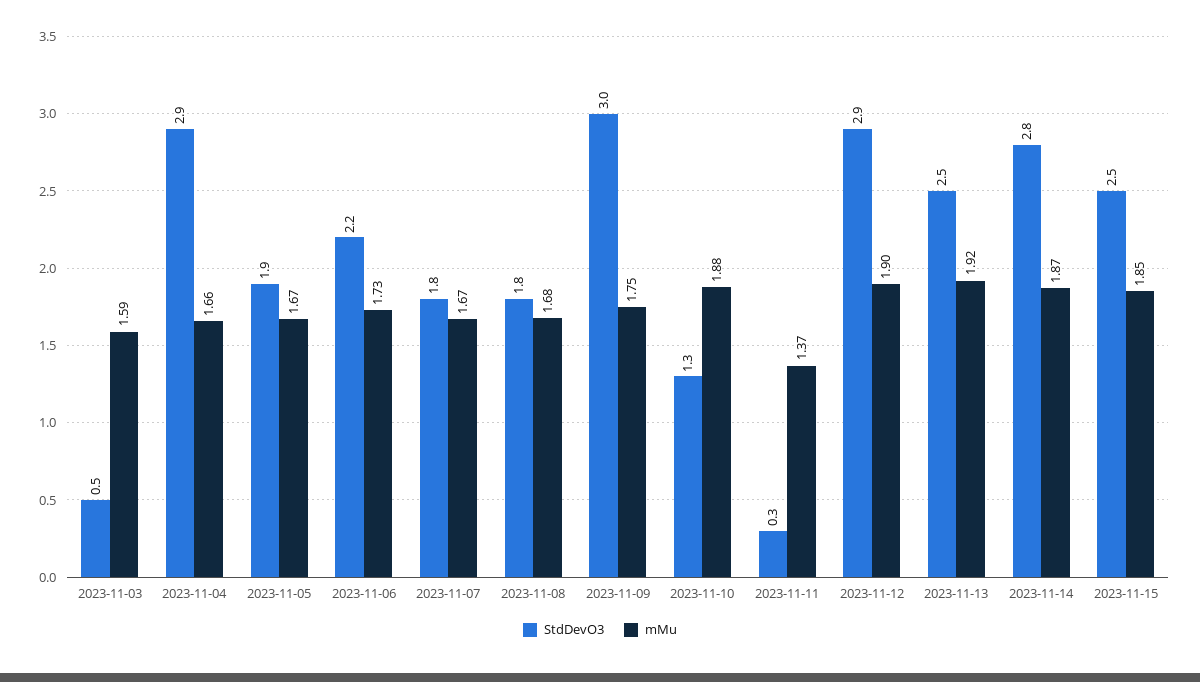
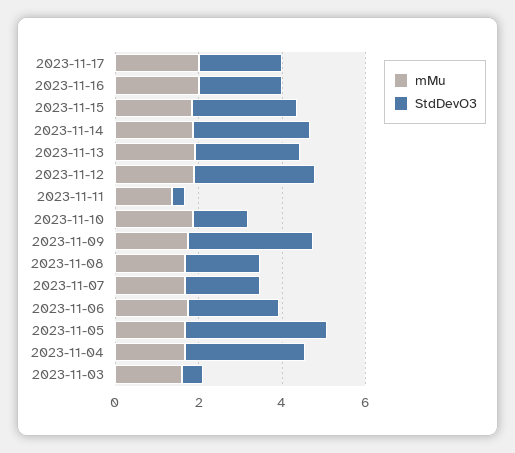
StdDevO3, 2023-11-05: 1.9 -> 3.5
mMu, 2023-11-17: none -> 2
StdDevO3, 2023-11-17: none -> 2
mMu, 2023-11-16: none -> 2
StdDevO3, 2023-11-16: none -> 2

